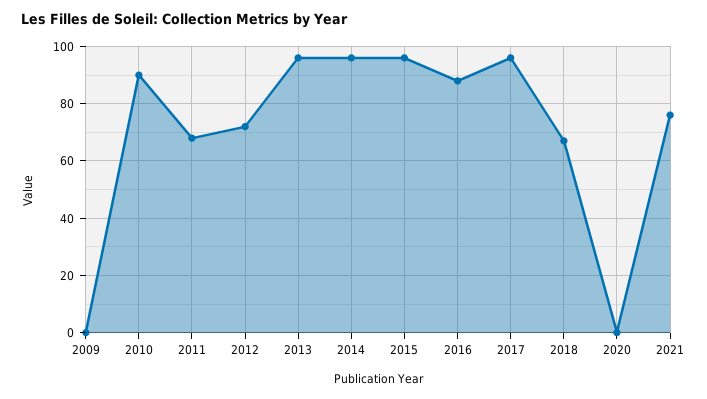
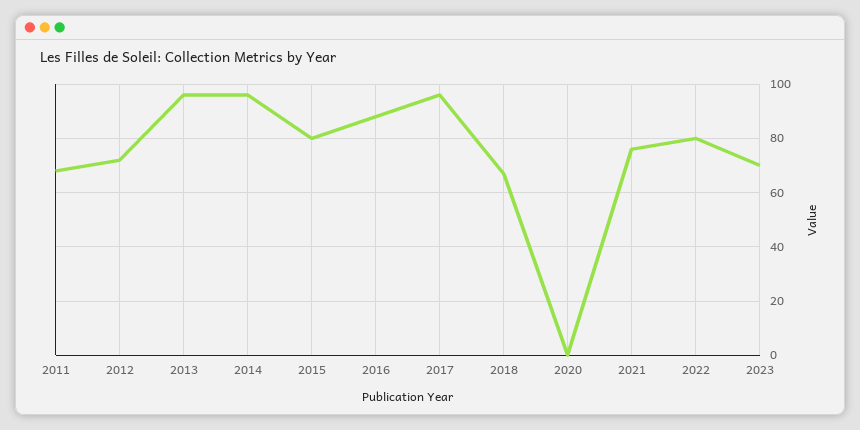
2009: 0 -> none
2010: 90 -> none
2015: 95 -> 80
2022: none -> 80
2023: none -> 70

